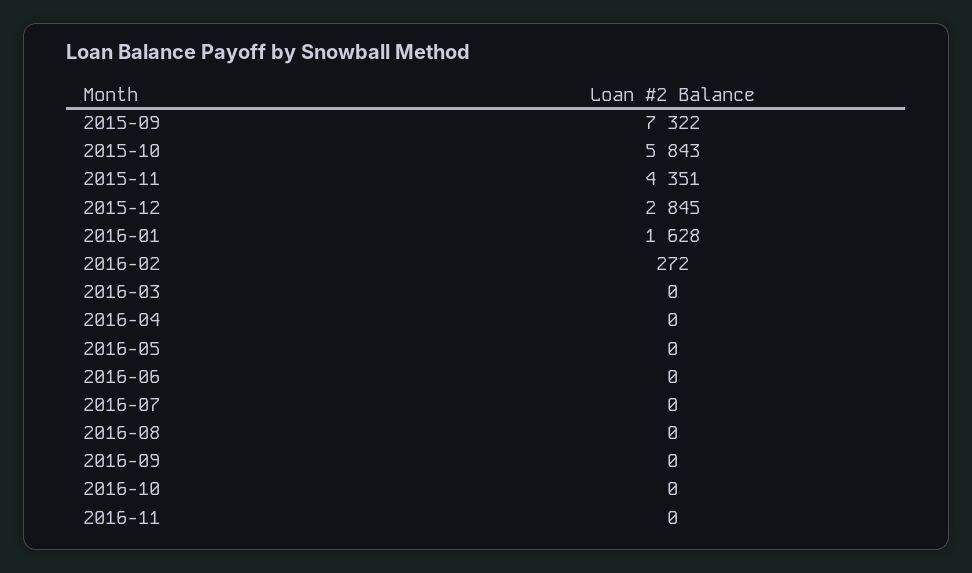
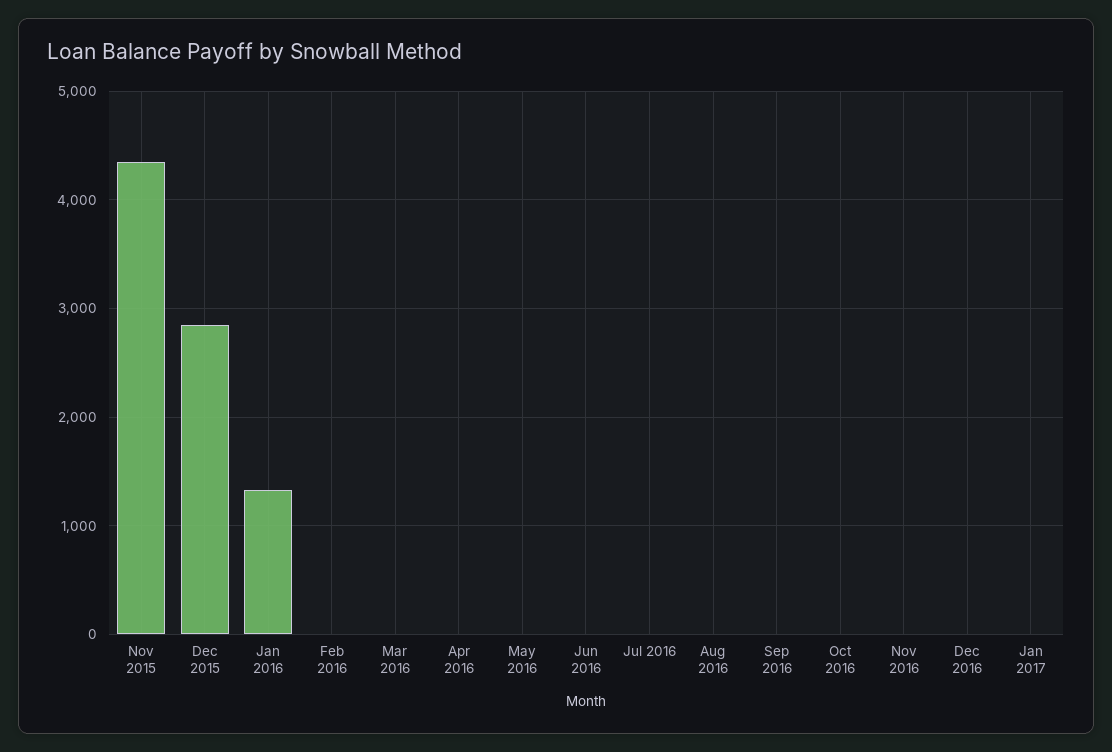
2015-09: 7322 -> none
2015-10: 5843 -> none
2016-01: 1628 -> 1300
2016-02: 272 -> 0
Dec 2016: none -> 0
Jan 2017: none -> 0

